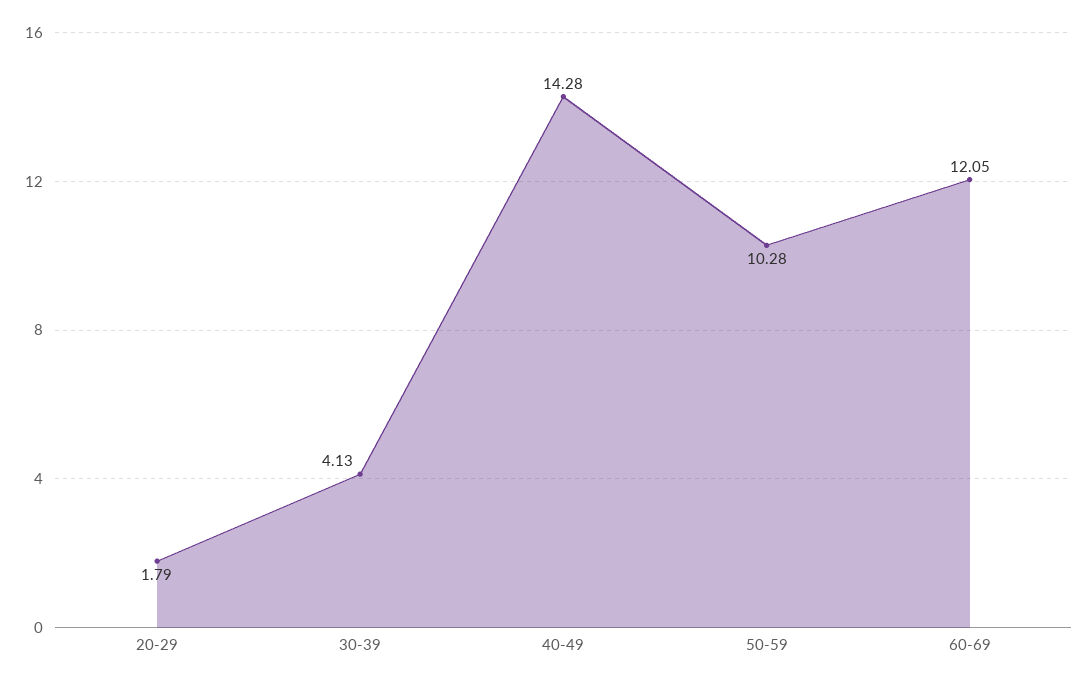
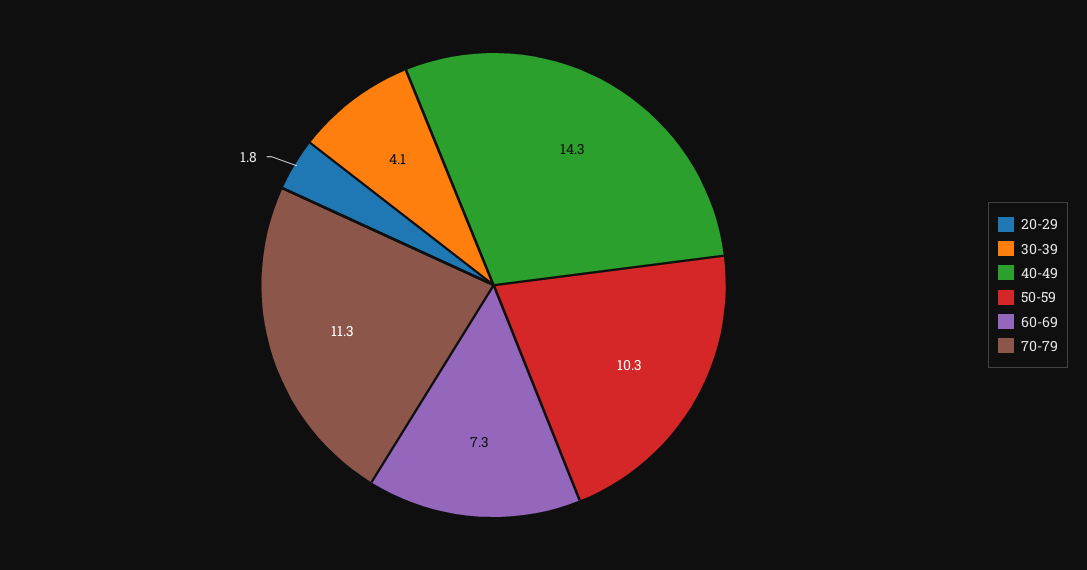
60-69: 12.05 -> 7.3
70-79: none -> 11.3

